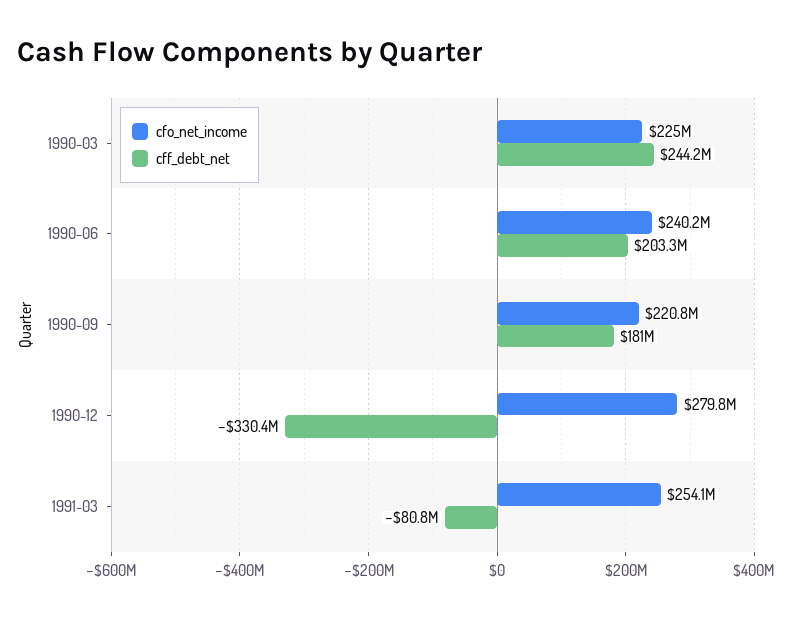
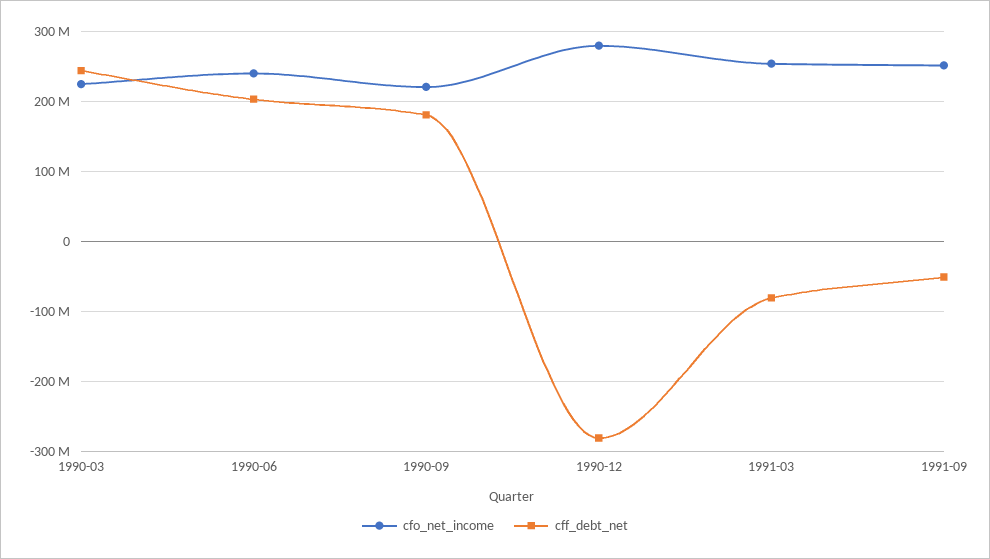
cff_debt_net, 1990-12: -330400000 -> -280000000
cfo_net_income, 1991-09: none -> 250000000
cff_debt_net, 1991-09: none -> -50000000

